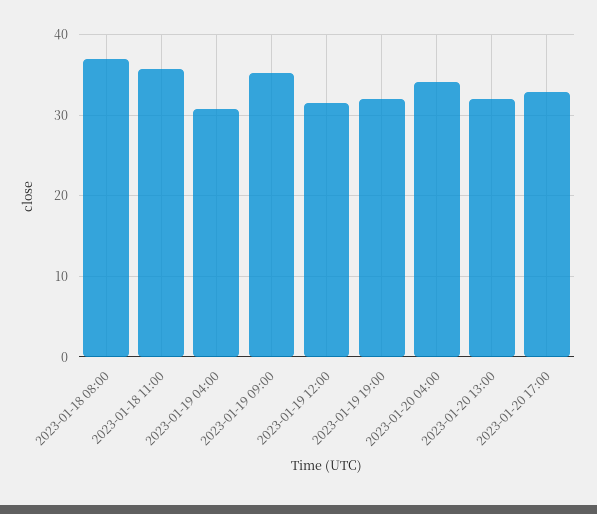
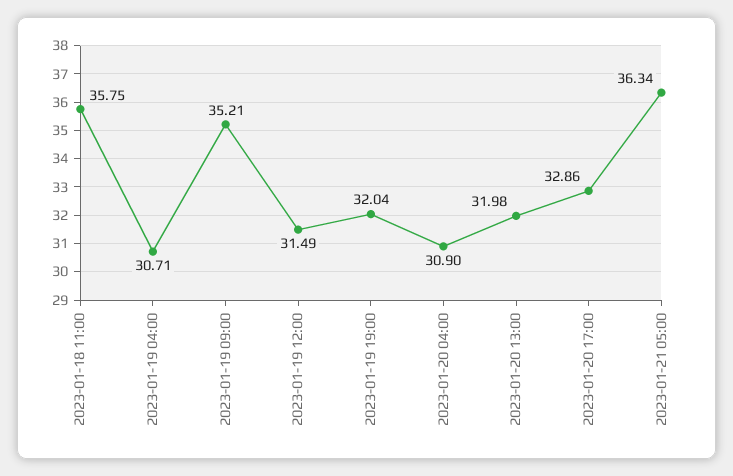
2023-01-18 08:00: 37 -> none
2023-01-20 04:00: 34 -> 30.9
2023-01-21 05:00: none -> 36.34

